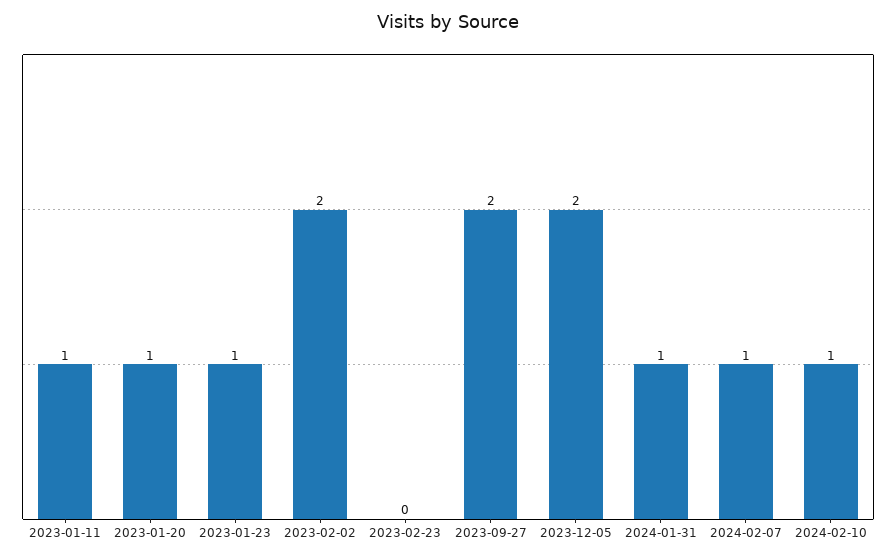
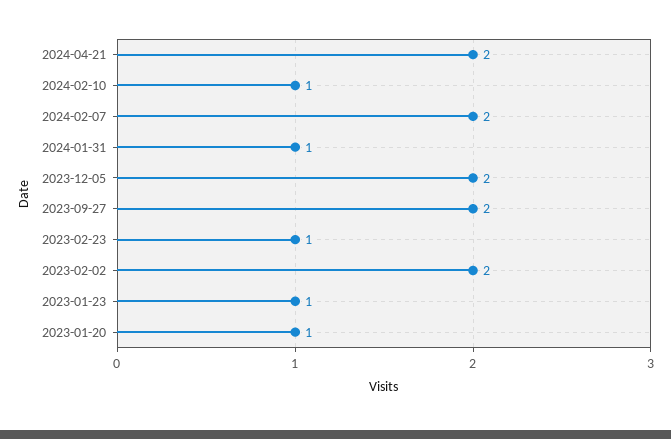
2023-01-11: 1 -> none
2023-02-23: 0 -> 1
2024-02-07: 1 -> 2
2024-04-21: none -> 2

